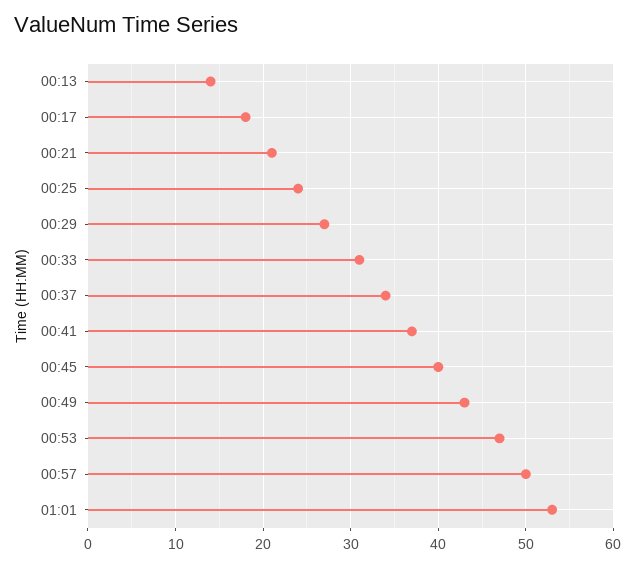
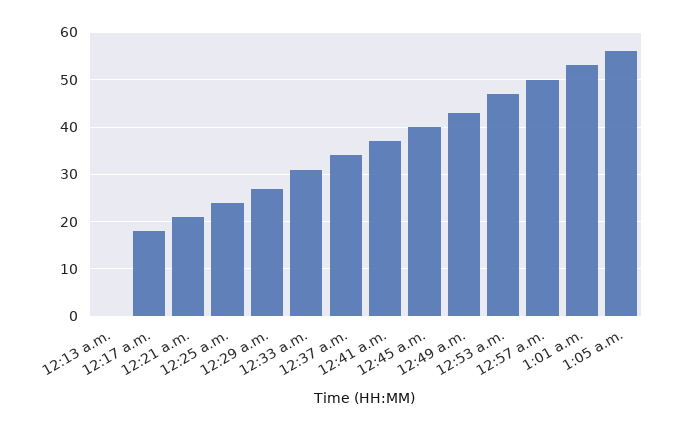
00:13: 14 -> 0
1:05 a.m.: none -> 55

